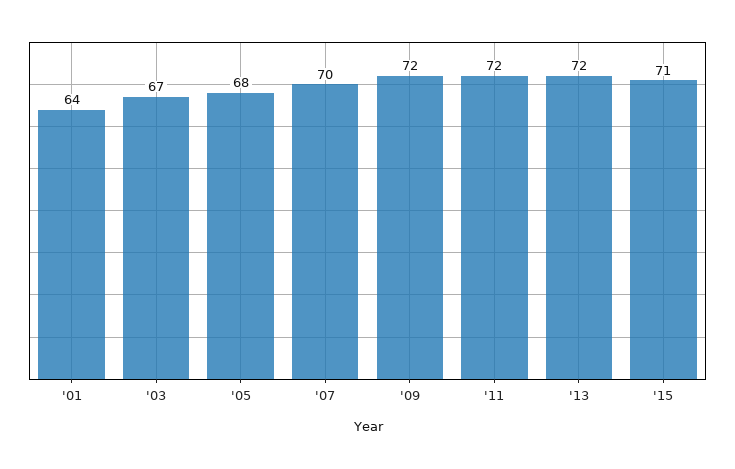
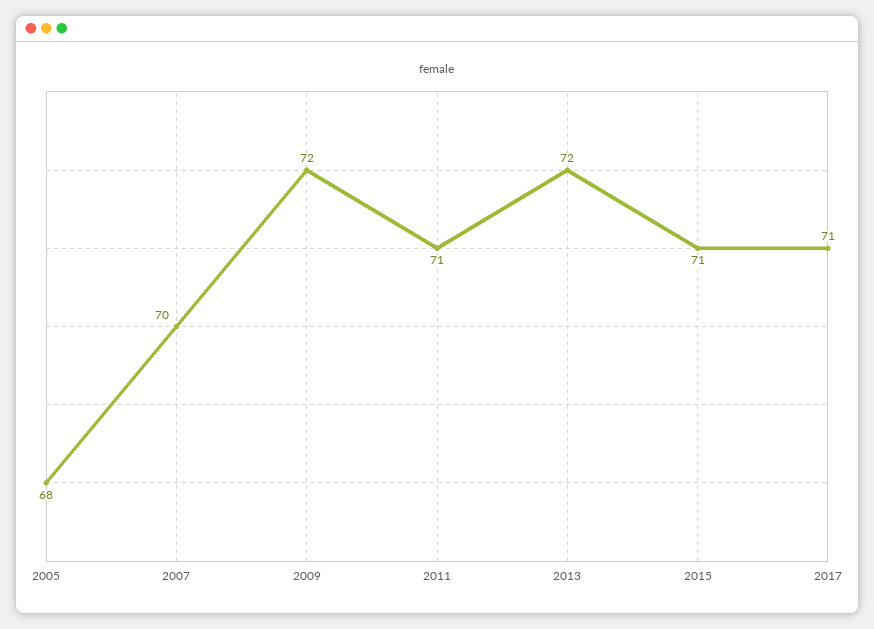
'01: 64 -> none
'03: 67 -> none
'11: 72 -> 71
2017: none -> 71

